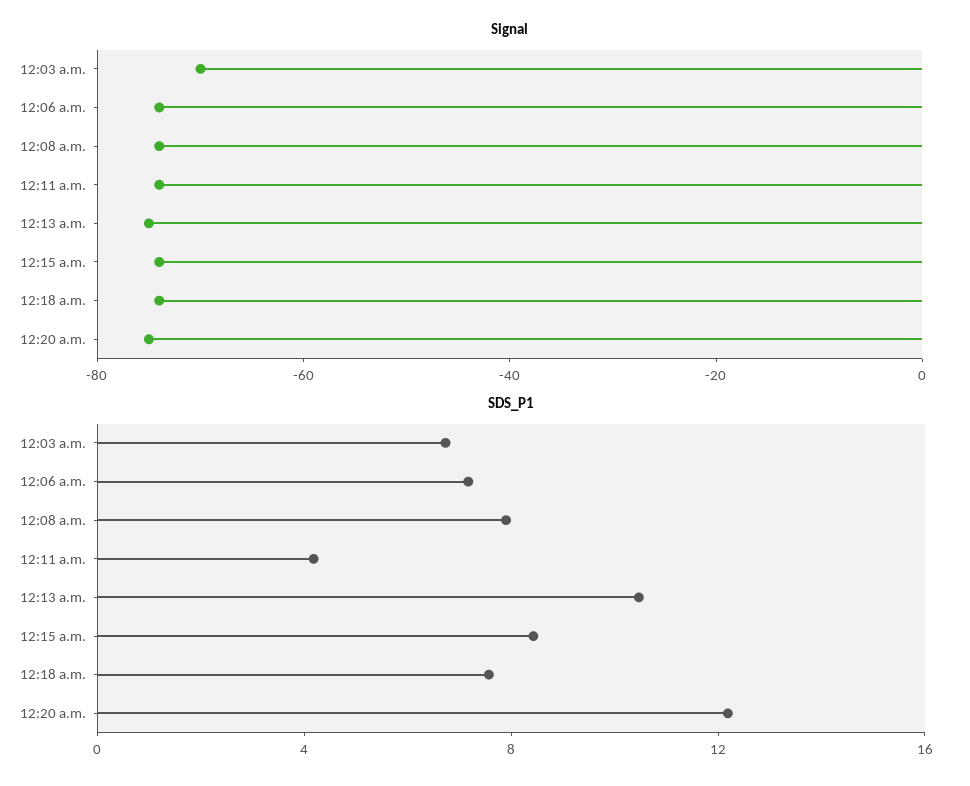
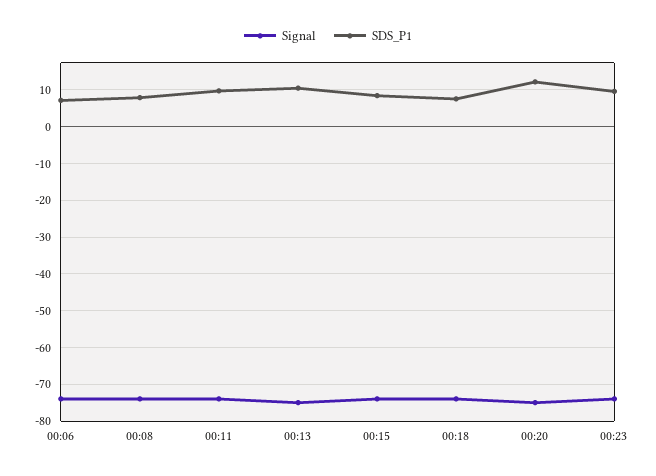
Signal, 12:03 a.m.: -70 -> none
SDS_P1, 12:03 a.m.: 7 -> none
SDS_P1, 12:11 a.m.: 4 -> 10
Signal, 00:23: none -> -74
SDS_P1, 00:23: none -> 10

